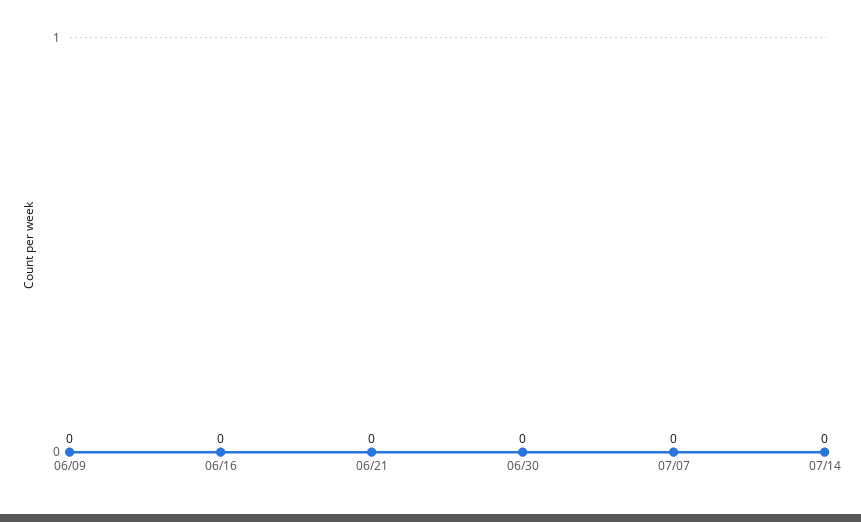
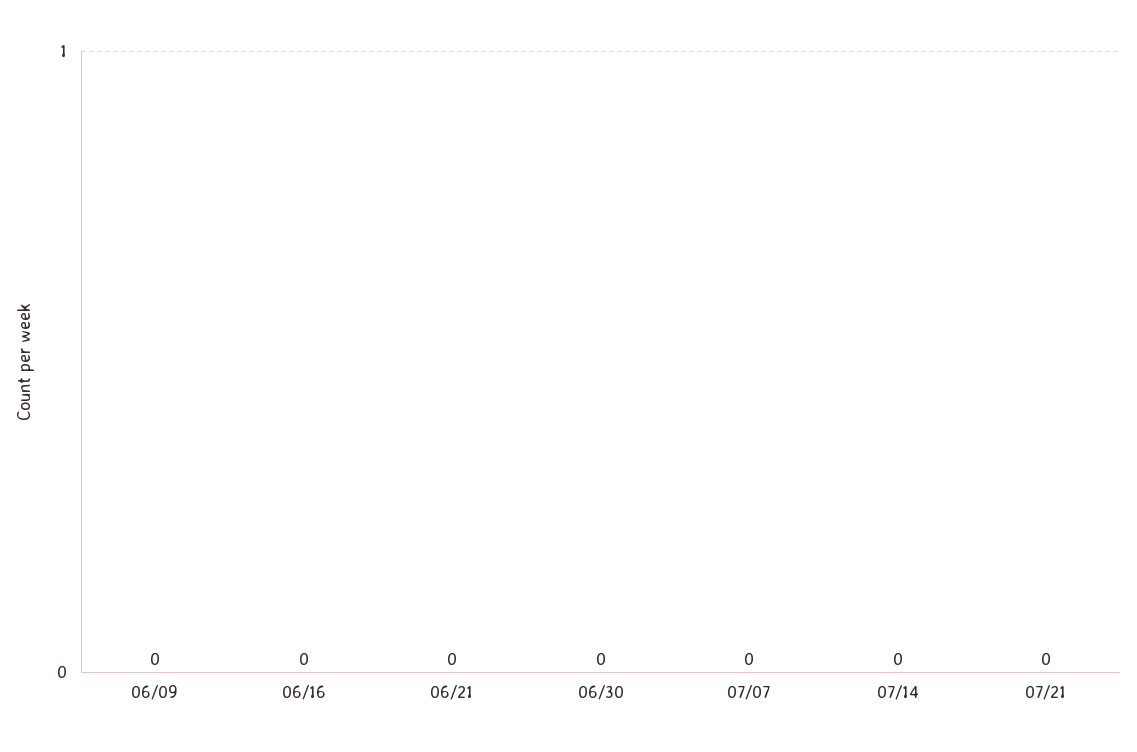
07/21: none -> 0

